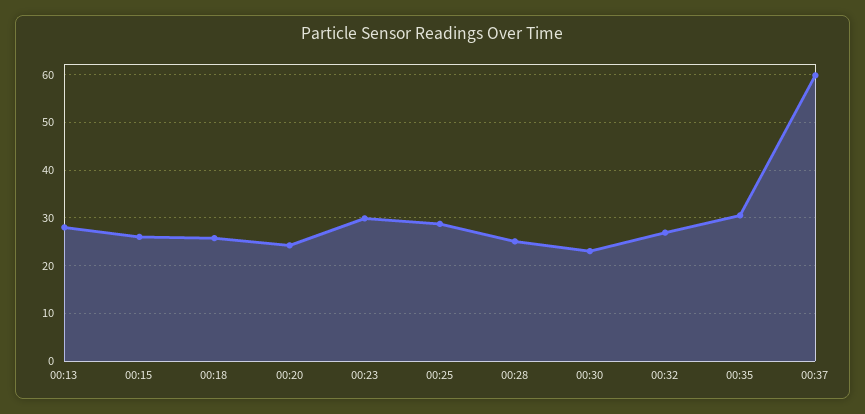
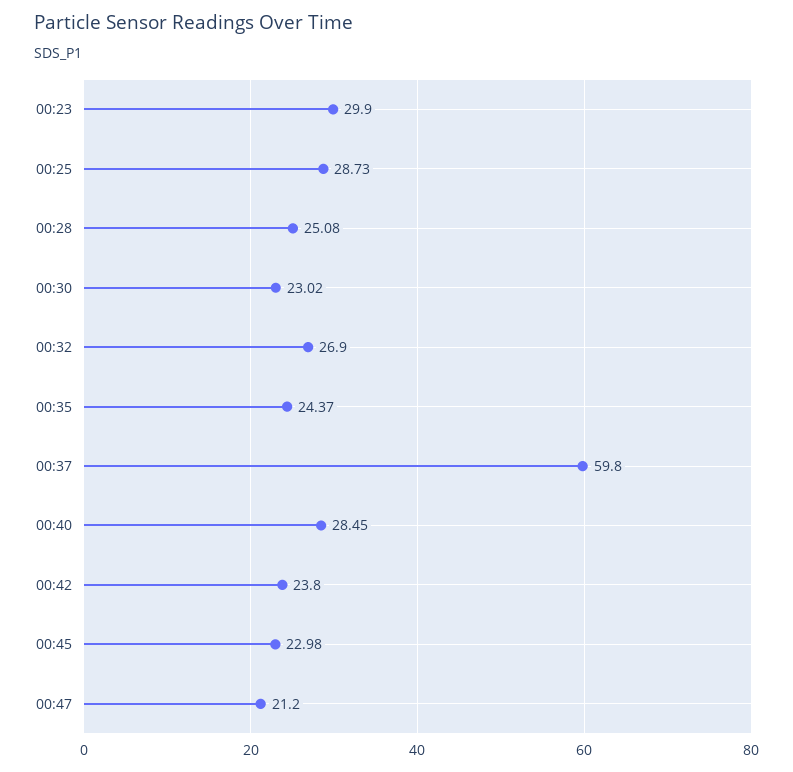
00:13: 28 -> none
00:15: 26 -> none
00:18: 26 -> none
00:20: 24 -> none
00:35: 30 -> 24.37
00:40: none -> 28.45
00:42: none -> 23.8
00:45: none -> 22.98
00:47: none -> 21.2

